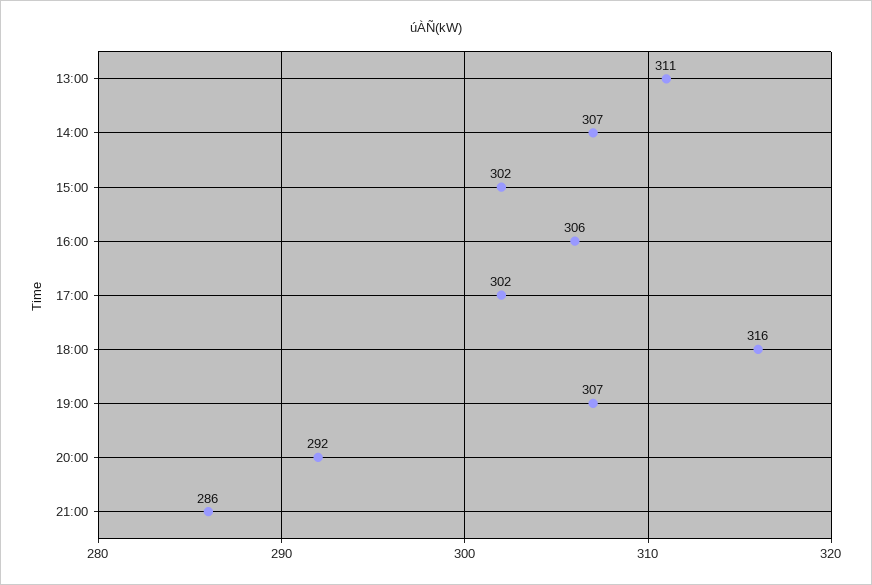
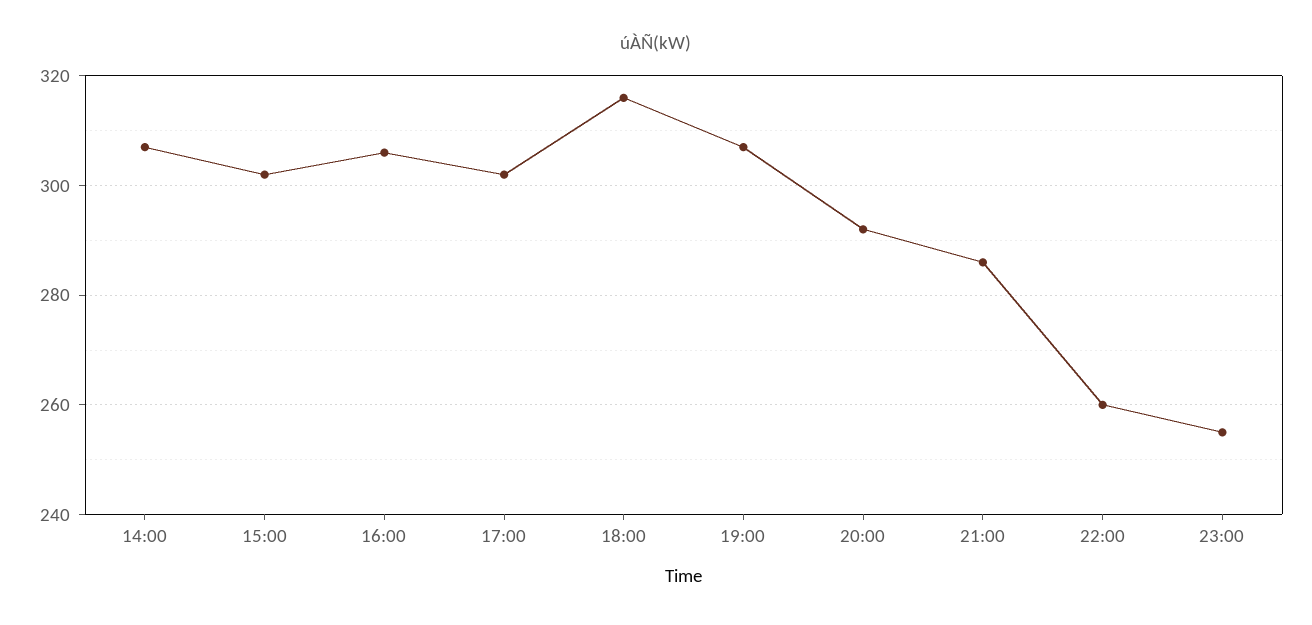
13:00: 311 -> none
22:00: none -> 260
23:00: none -> 255

